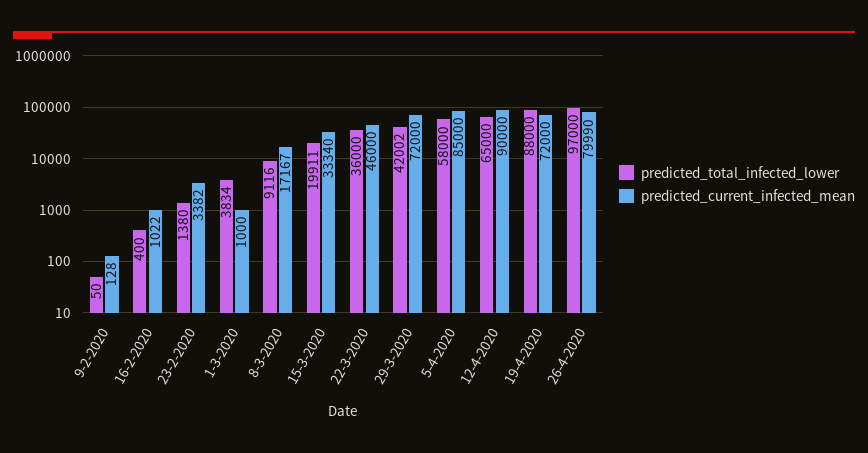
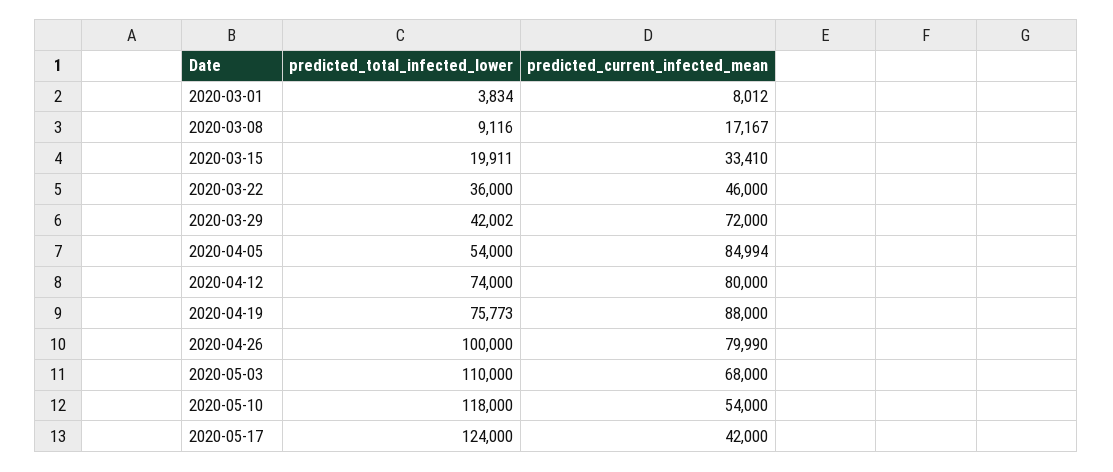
predicted_total_infected_lower, 9-2-2020: 50 -> none
predicted_current_infected_mean, 9-2-2020: 128 -> none
predicted_total_infected_lower, 16-2-2020: 400 -> none
predicted_current_infected_mean, 16-2-2020: 1022 -> none
predicted_total_infected_lower, 23-2-2020: 1380 -> none
predicted_current_infected_mean, 23-2-2020: 3382 -> none
predicted_current_infected_mean, 1-3-2020: 1000 -> 8012
predicted_current_infected_mean, 15-3-2020: 33340 -> 33410
predicted_total_infected_lower, 5-4-2020: 58000 -> 54000
predicted_current_infected_mean, 5-4-2020: 85000 -> 84994
predicted_total_infected_lower, 12-4-2020: 65000 -> 74000
predicted_current_infected_mean, 12-4-2020: 90000 -> 80000
predicted_total_infected_lower, 19-4-2020: 88000 -> 75773
predicted_current_infected_mean, 19-4-2020: 72000 -> 88000
predicted_total_infected_lower, 26-4-2020: 97000 -> 100000
predicted_total_infected_lower, 2020-05-03: none -> 110000
predicted_current_infected_mean, 2020-05-03: none -> 68000
predicted_total_infected_lower, 2020-05-10: none -> 118000
predicted_current_infected_mean, 2020-05-10: none -> 54000
predicted_total_infected_lower, 2020-05-17: none -> 124000
predicted_current_infected_mean, 2020-05-17: none -> 42000

